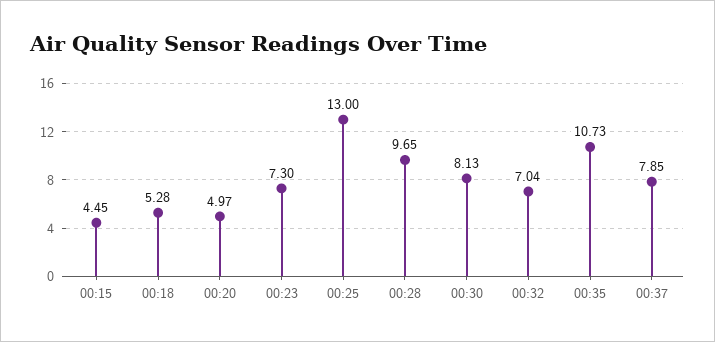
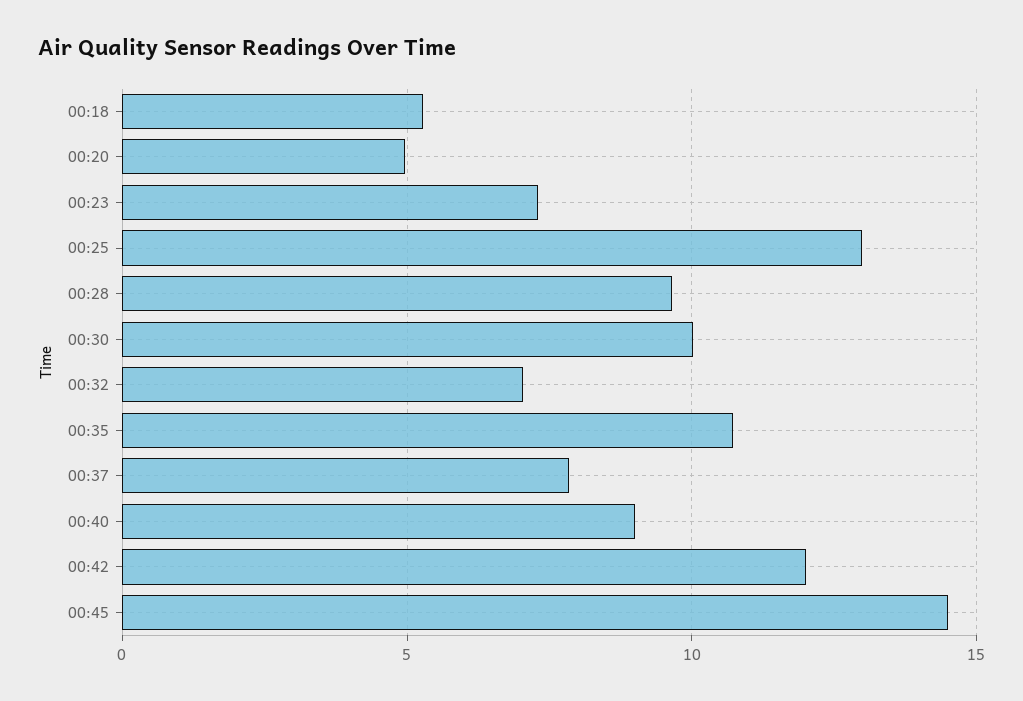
00:15: 4.45 -> none
00:30: 8.13 -> 10
00:40: none -> 9
00:42: none -> 12
00:45: none -> 14.5

